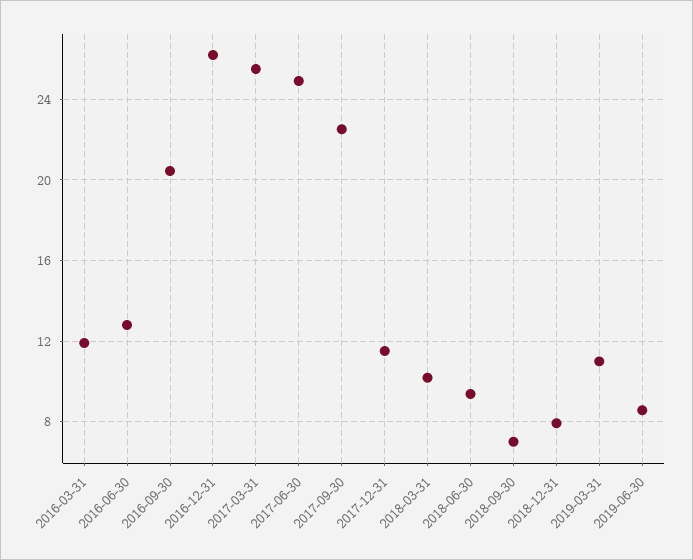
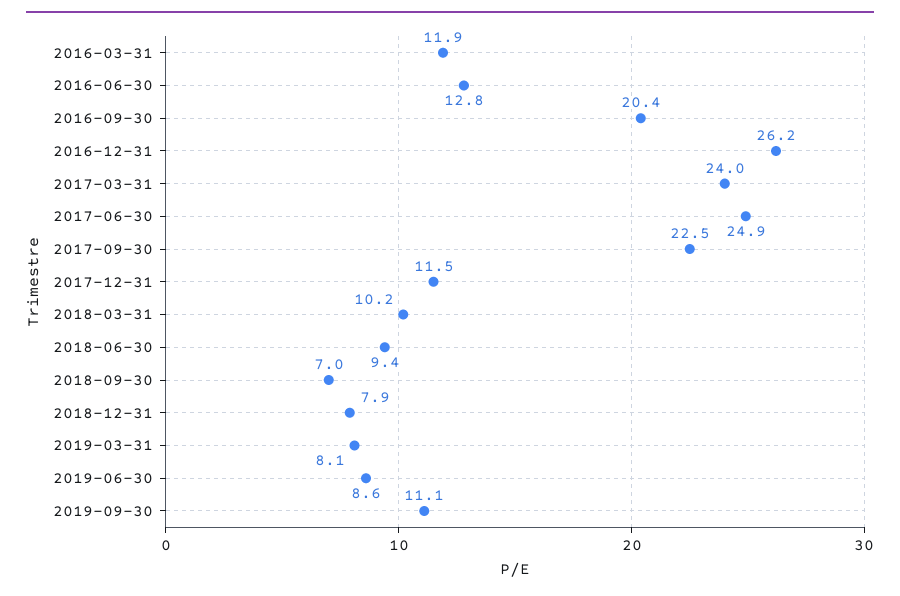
2017-03-31: 25.5 -> 24
2019-03-31: 11 -> 8.1
2019-09-30: none -> 11.1

